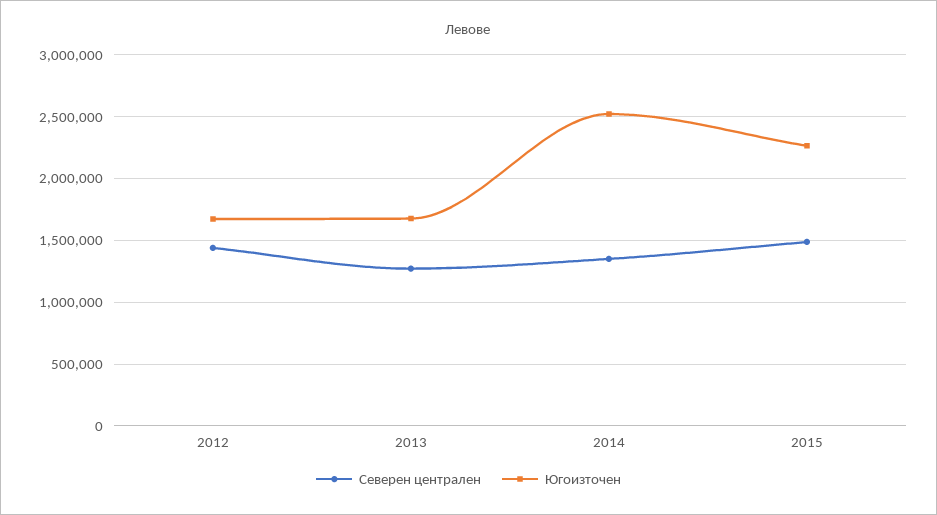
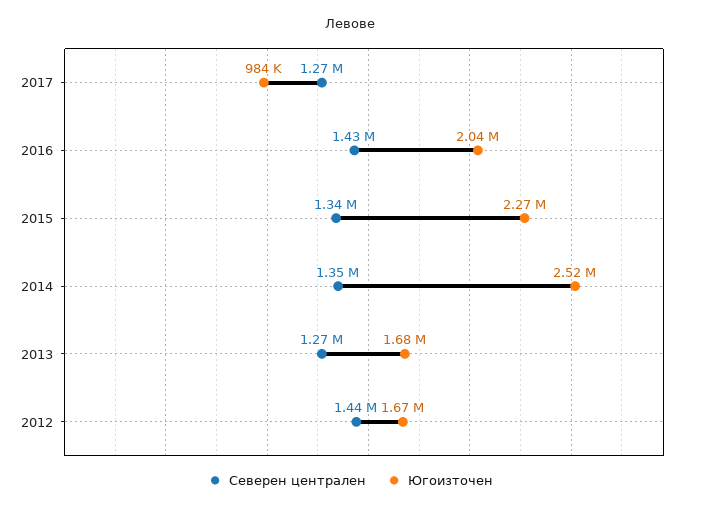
Северен централен, 2015: 1500000 -> 1340000
Северен централен, 2017: none -> 1270000
Югоизточен, 2017: none -> 984000
Северен централен, 2016: none -> 1430000
Югоизточен, 2016: none -> 2040000

